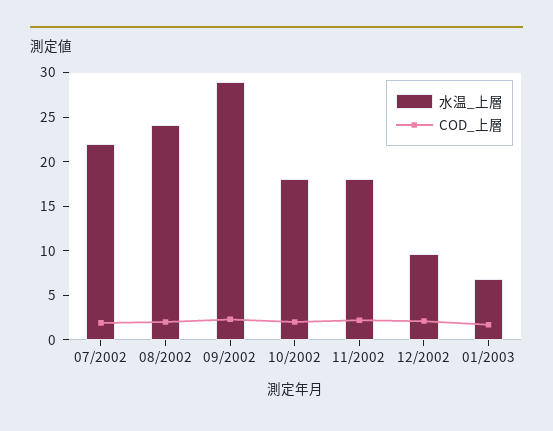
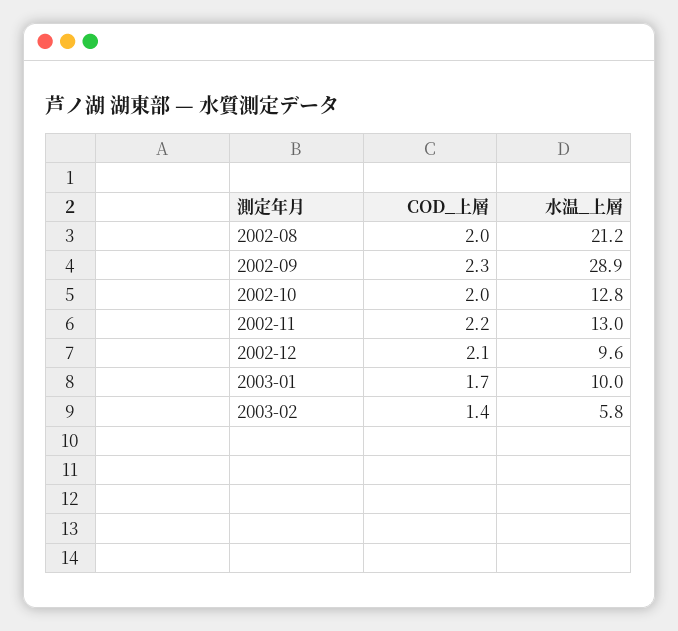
水温_上層, 07/2002: 22 -> none
COD_上層, 07/2002: 2 -> none
水温_上層, 08/2002: 24 -> 21.2
水温_上層, 10/2002: 18 -> 12.8
水温_上層, 11/2002: 18 -> 13
水温_上層, 01/2003: 7 -> 10
COD_上層, 2003-02: none -> 1.4
水温_上層, 2003-02: none -> 5.8

